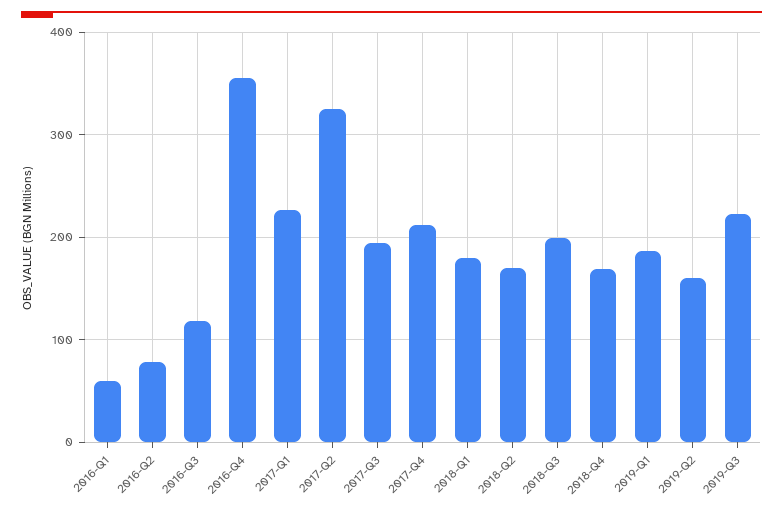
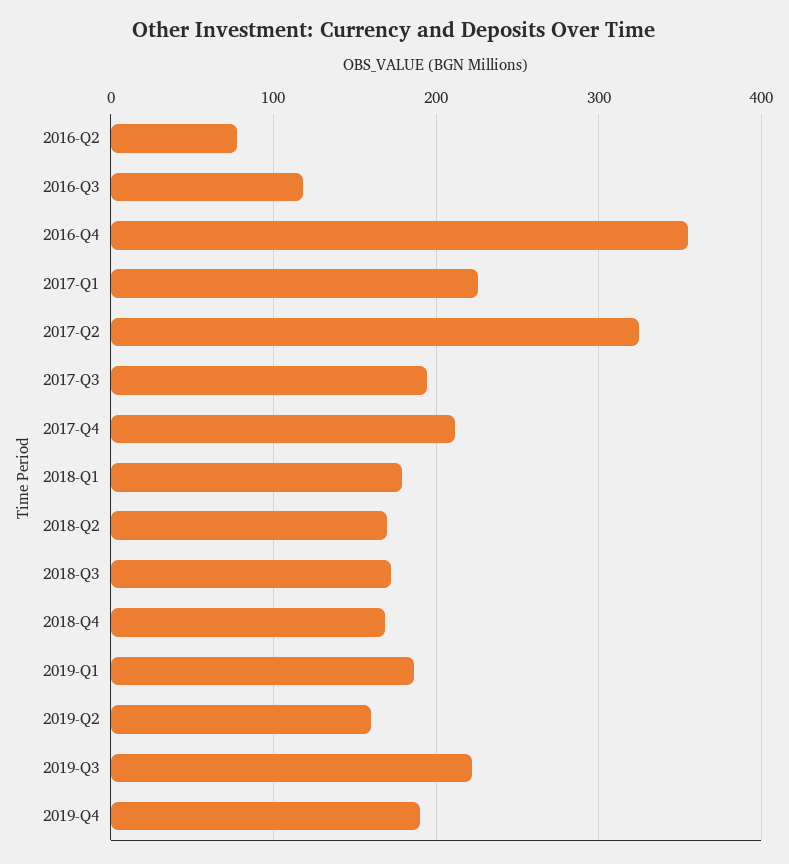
2016-Q1: 60 -> none
2018-Q3: 200 -> 170
2019-Q4: none -> 190

